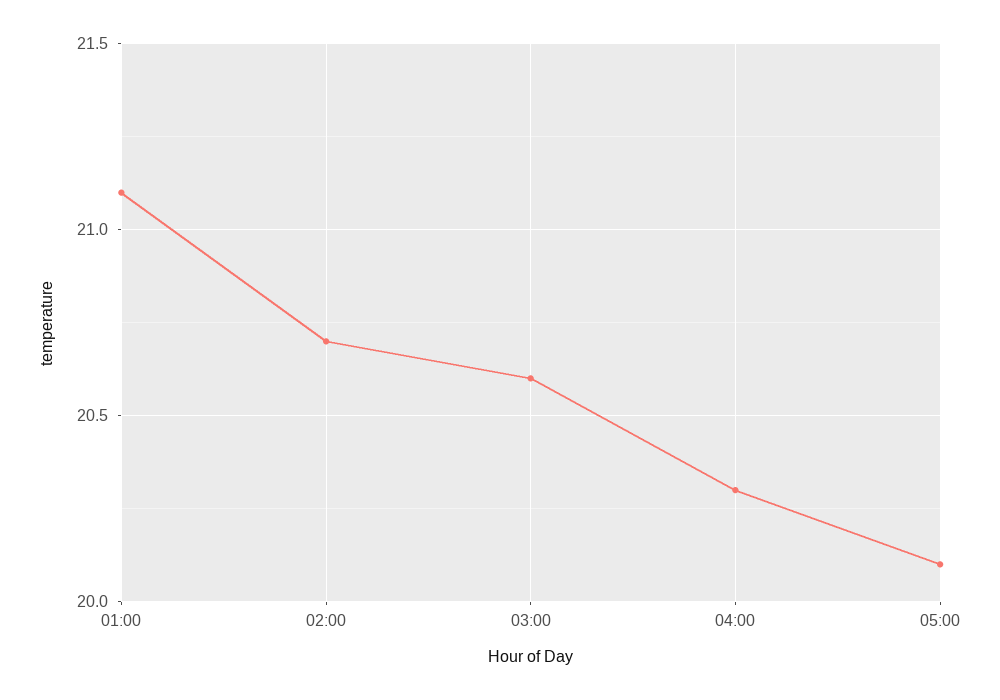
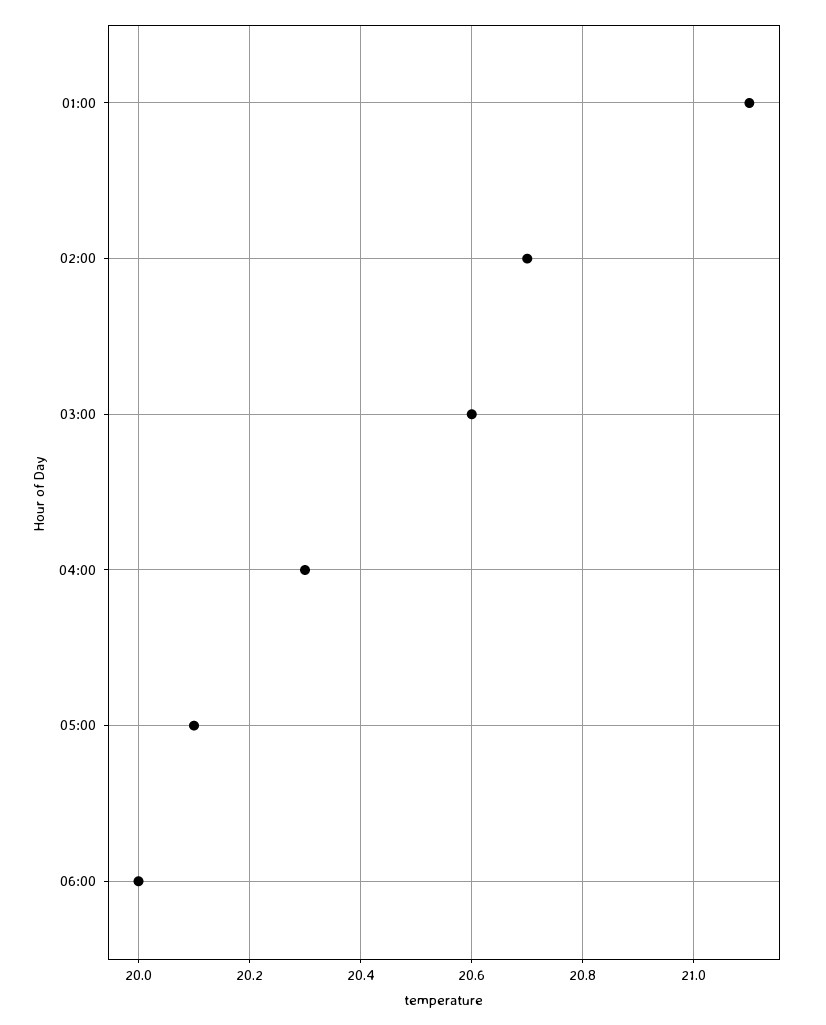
06:00: none -> 20

